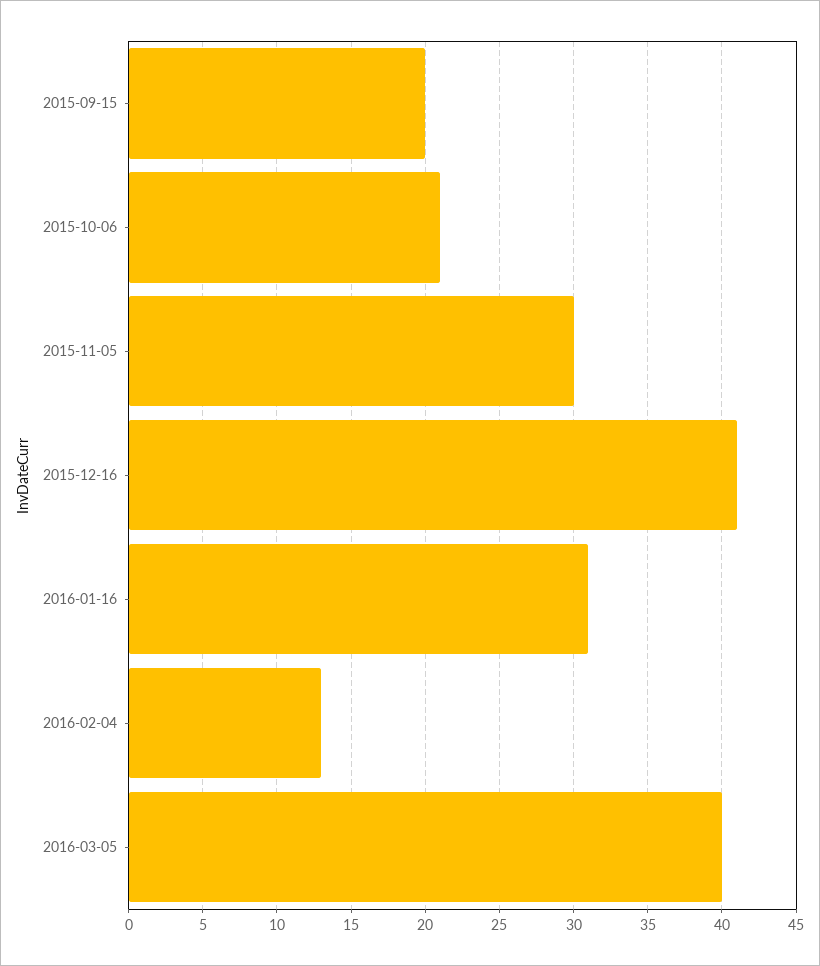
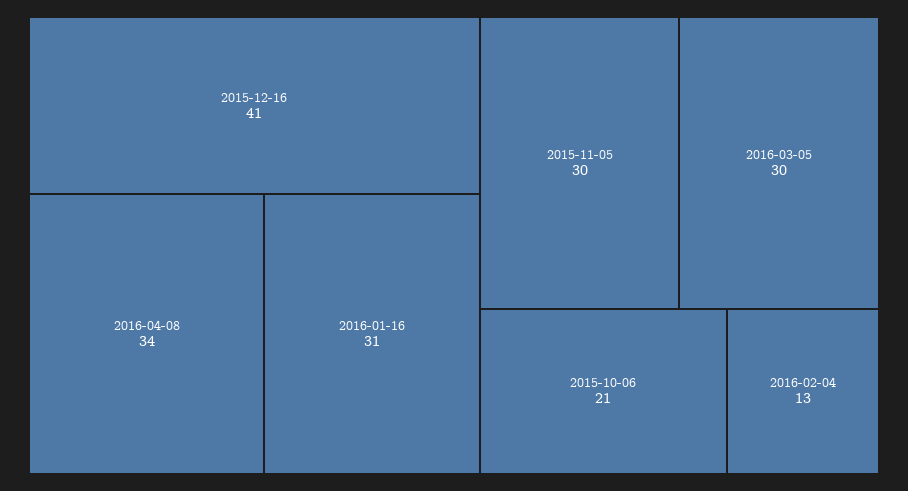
2015-09-15: 20 -> none
2016-03-05: 40 -> 30
2016-04-08: none -> 34

